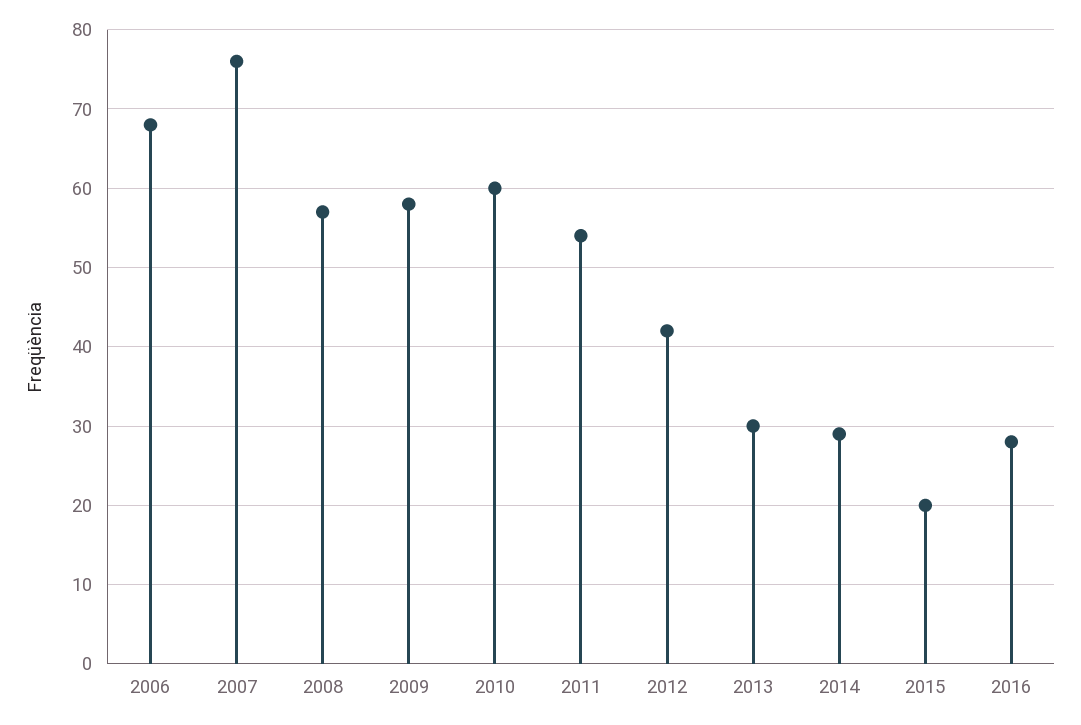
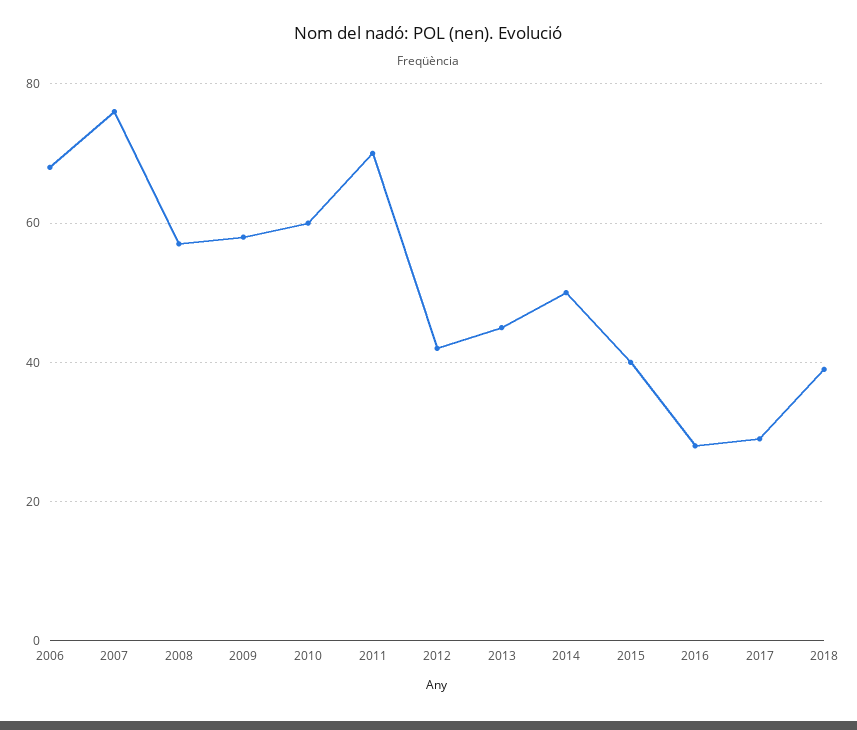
2011: 54 -> 70
2013: 30 -> 45
2014: 29 -> 50
2015: 20 -> 40
2017: none -> 30
2018: none -> 40

